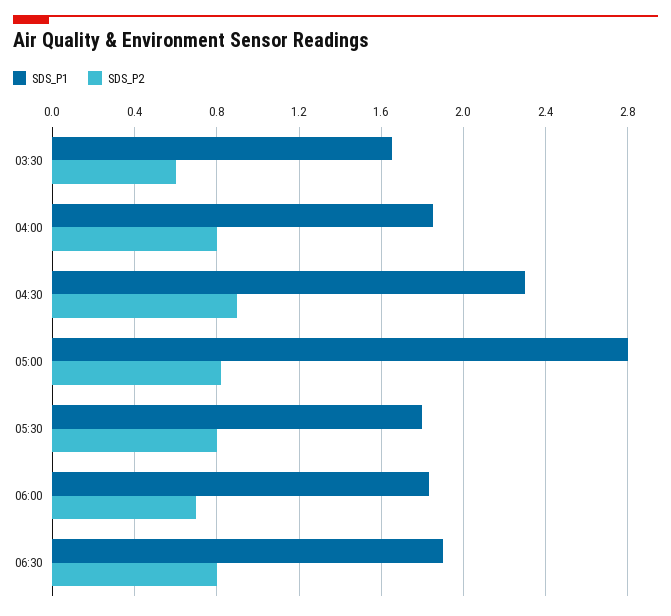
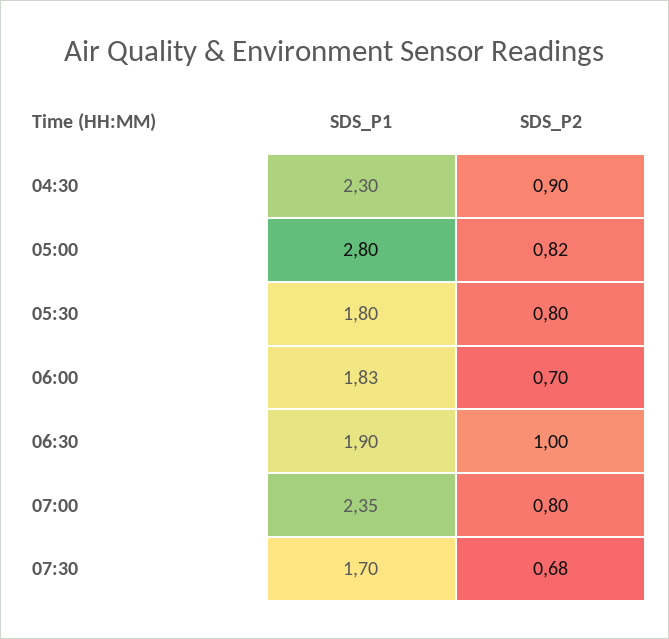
SDS_P1, 03:30: 1.65 -> none
SDS_P2, 03:30: 0.6 -> none
SDS_P1, 04:00: 1.85 -> none
SDS_P2, 04:00: 0.8 -> none
SDS_P2, 06:30: 0.8 -> 1
SDS_P1, 07:00: none -> 2.35
SDS_P2, 07:00: none -> 0.8
SDS_P1, 07:30: none -> 1.7
SDS_P2, 07:30: none -> 0.68

